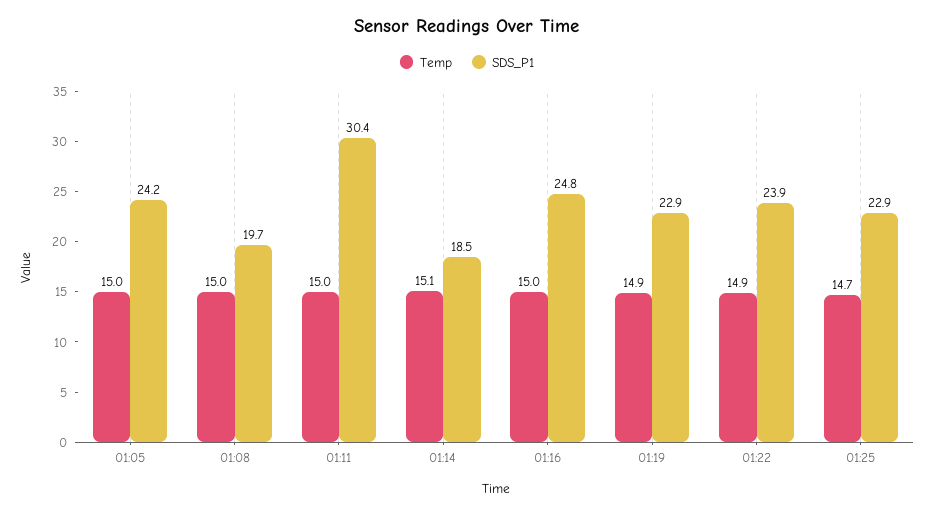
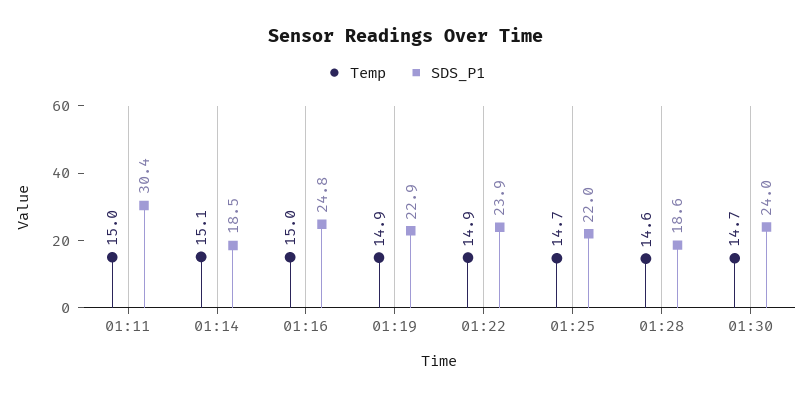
Temp, 01:05: 15 -> none
SDS_P1, 01:05: 24.2 -> none
Temp, 01:08: 15 -> none
SDS_P1, 01:08: 19.7 -> none
SDS_P1, 01:25: 22.9 -> 22
Temp, 01:28: none -> 14.6
SDS_P1, 01:28: none -> 18.6
Temp, 01:30: none -> 14.7
SDS_P1, 01:30: none -> 24

